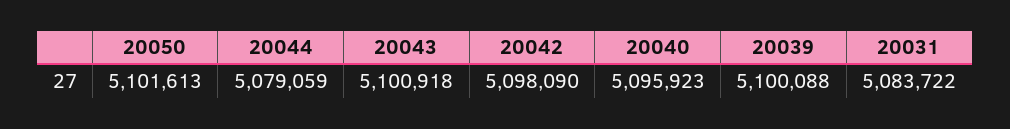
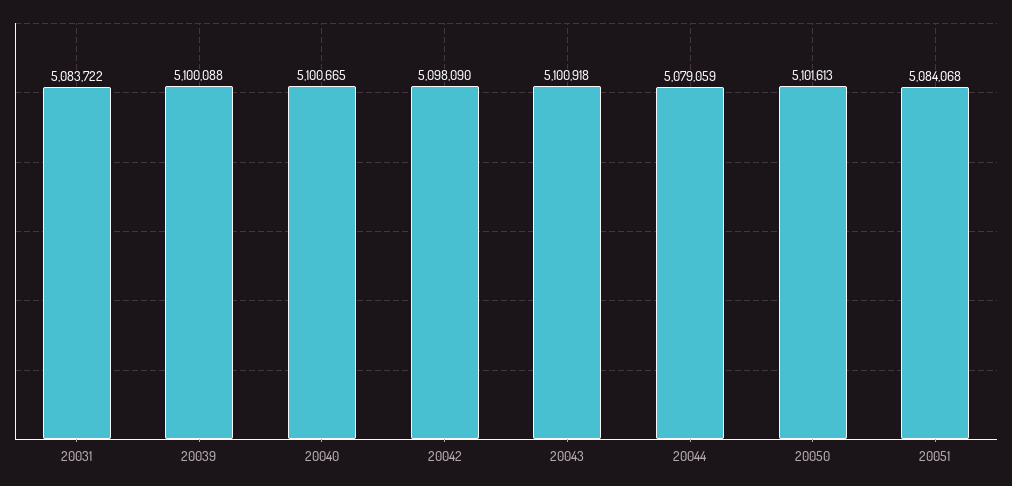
20040: 5095923 -> 5100665
20051: none -> 5084068

